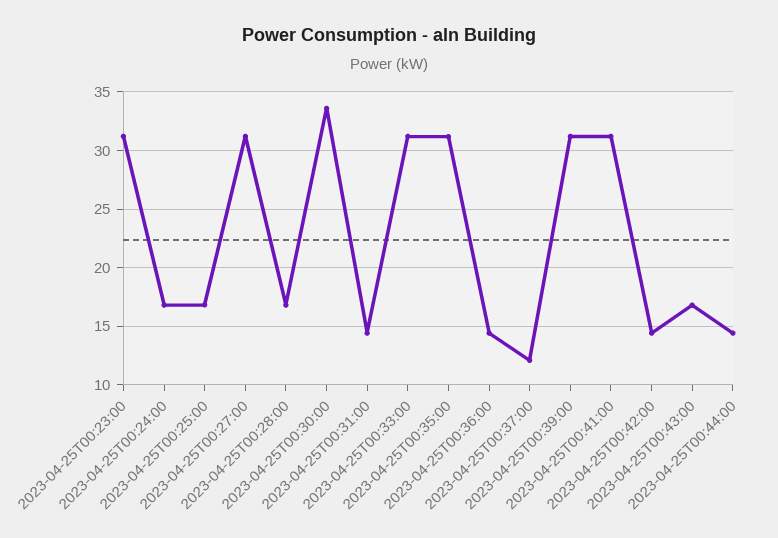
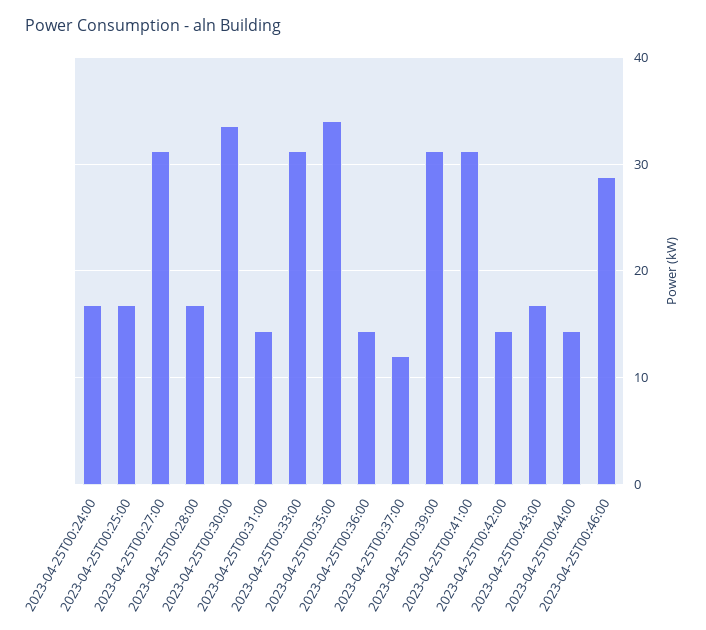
2023-04-25T00:23:00: 31 -> none
2023-04-25T00:35:00: 31 -> 34
2023-04-25T00:46:00: none -> 29

